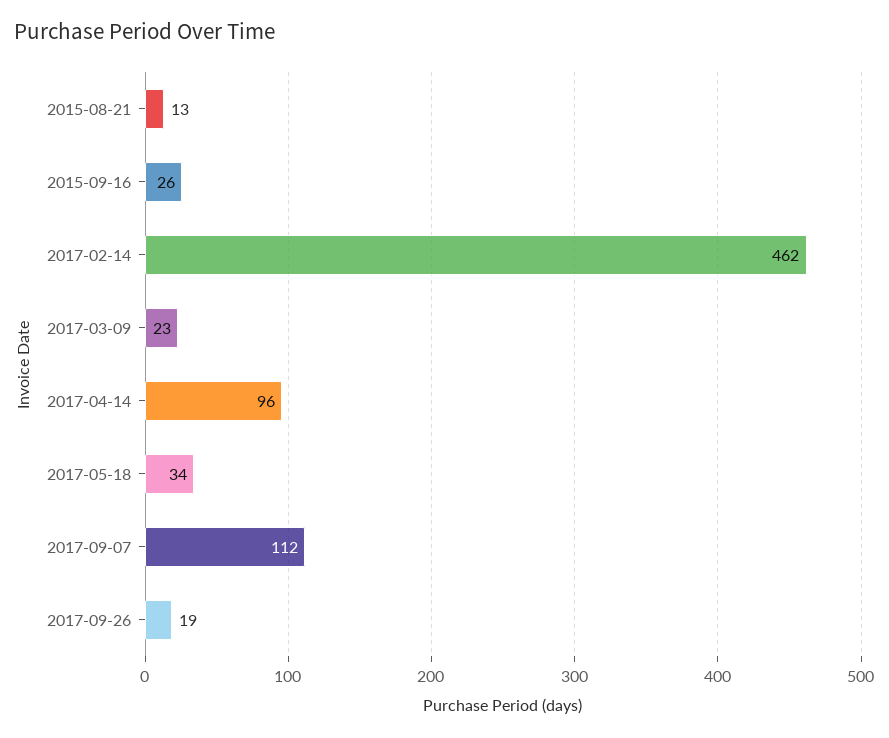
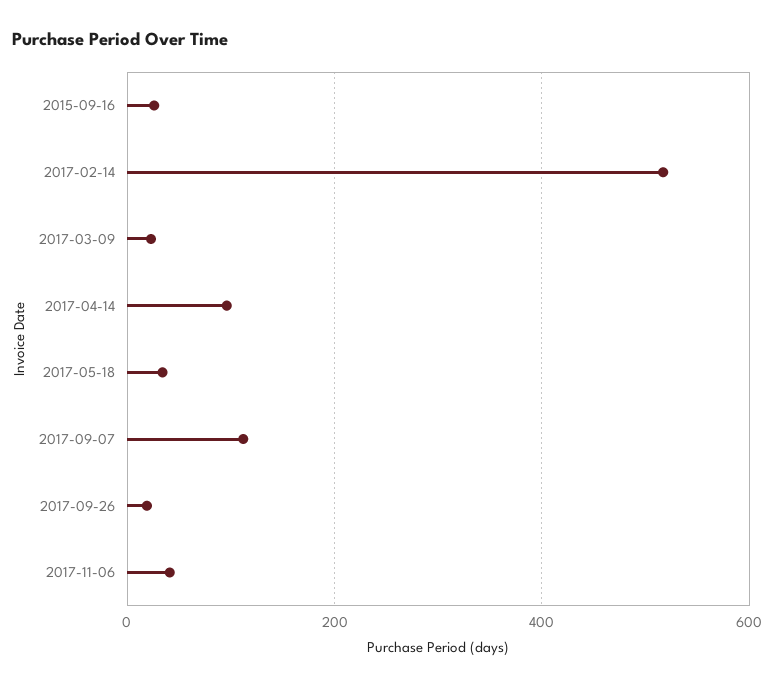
2015-08-21: 13 -> none
2017-02-14: 462 -> 520
2017-11-06: none -> 40

